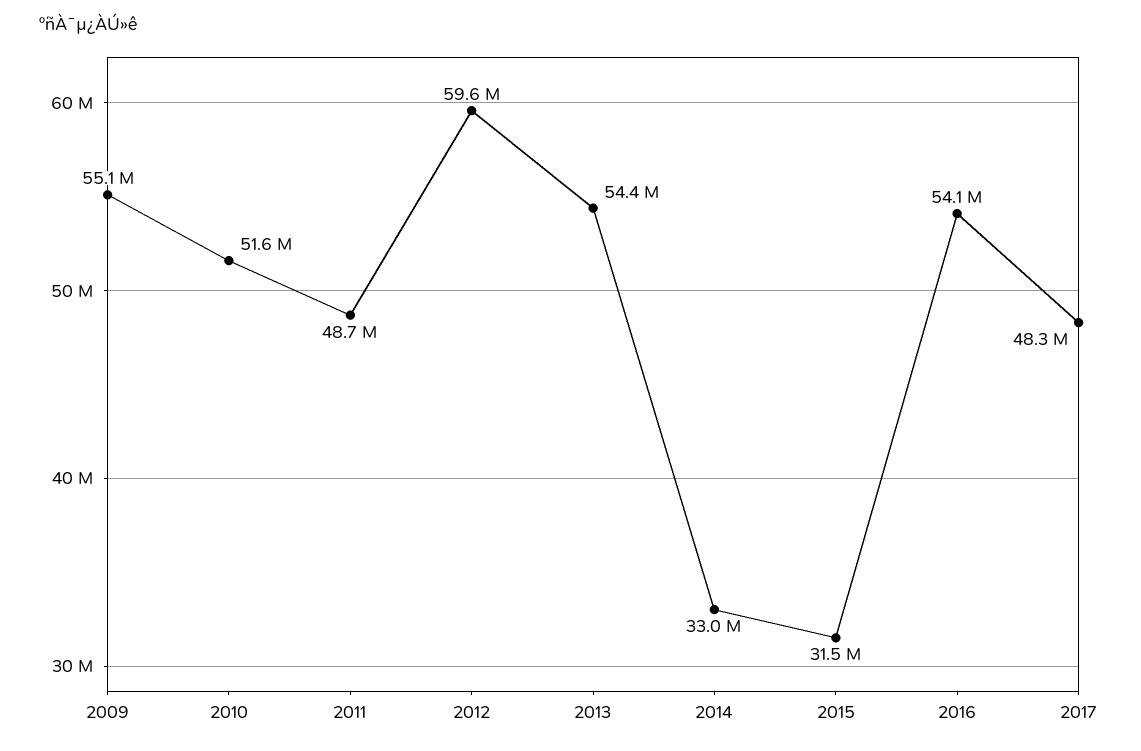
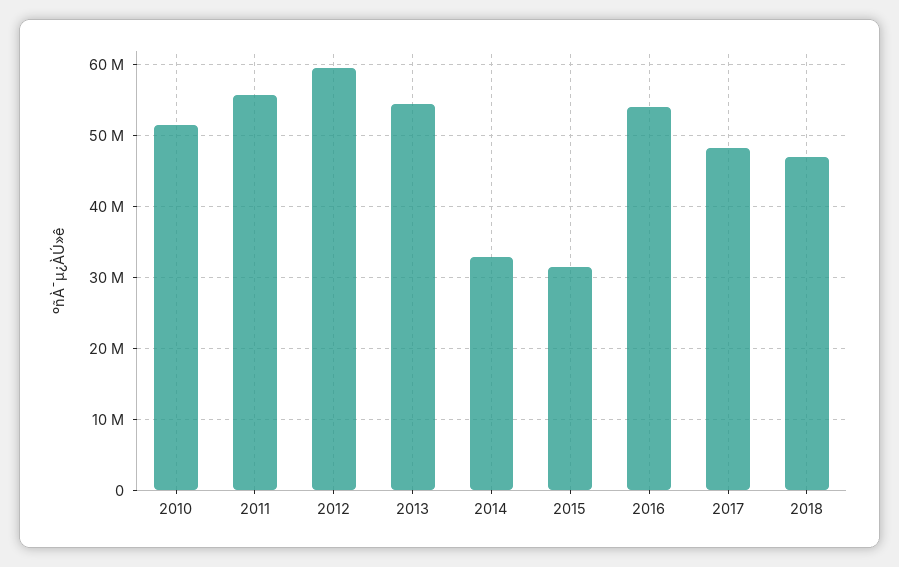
2009: 55100000 -> none
2011: 48700000 -> 56000000
2018: none -> 47000000

